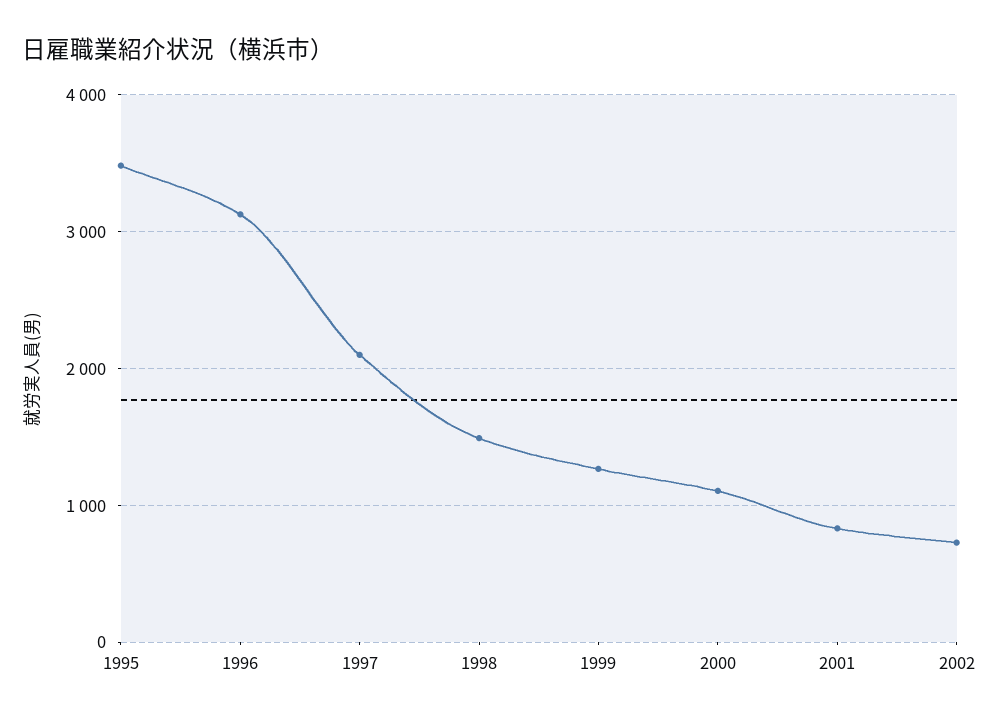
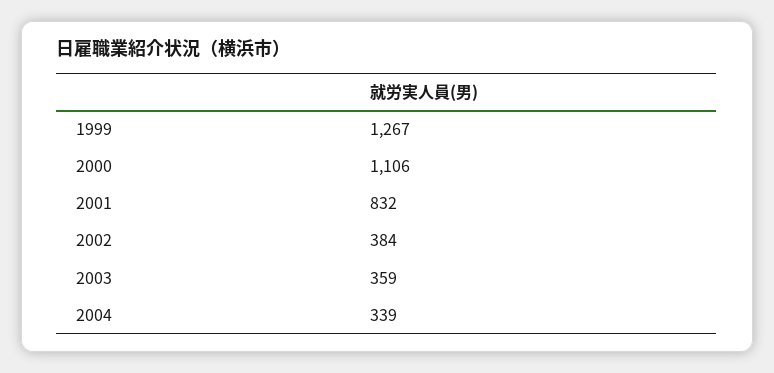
1995: 3500 -> none
1996: 3100 -> none
1997: 2100 -> none
1998: 1500 -> none
2002: 700 -> 384
2003: none -> 359
2004: none -> 339

